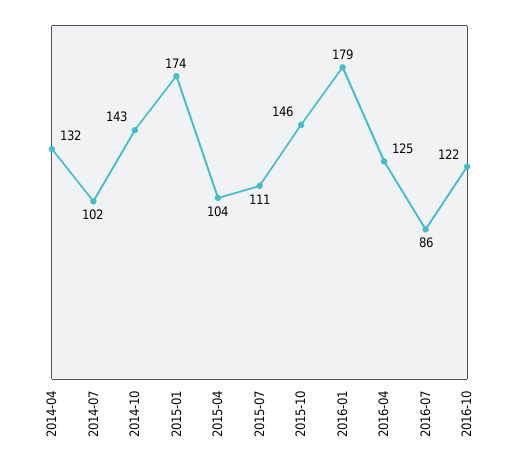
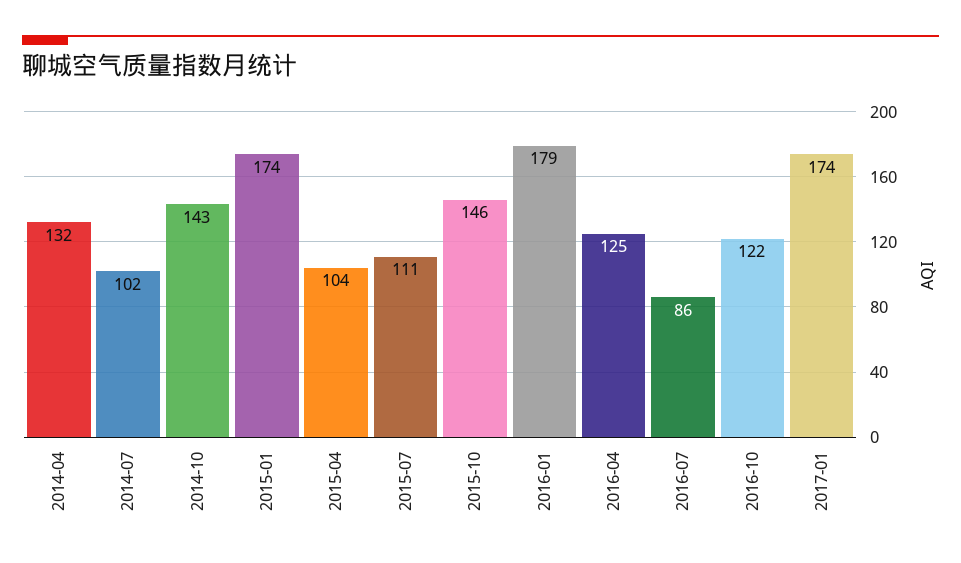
2017-01: none -> 174

